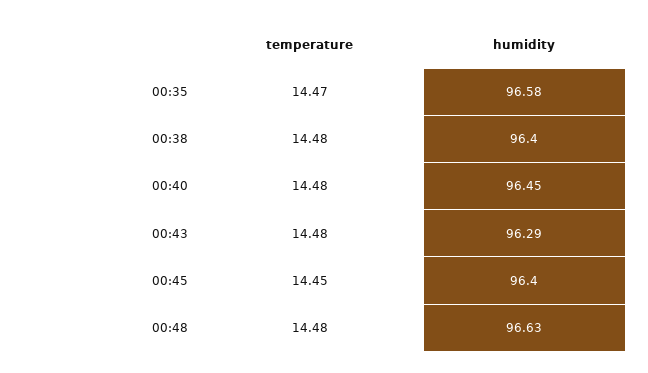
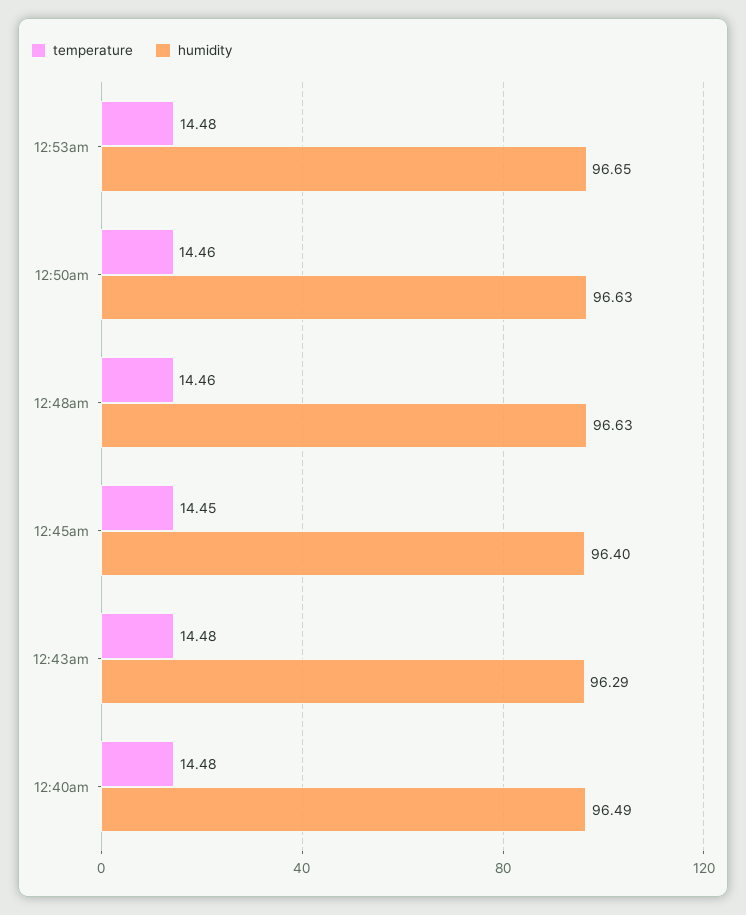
temperature, 00:35: 14.47 -> none
humidity, 00:35: 96.58 -> none
temperature, 00:38: 14.48 -> none
humidity, 00:38: 96.4 -> none
humidity, 00:40: 96.45 -> 96.49
temperature, 00:48: 14.48 -> 14.46
temperature, 12:53am: none -> 14.48
humidity, 12:53am: none -> 96.65
temperature, 12:50am: none -> 14.46
humidity, 12:50am: none -> 96.63

